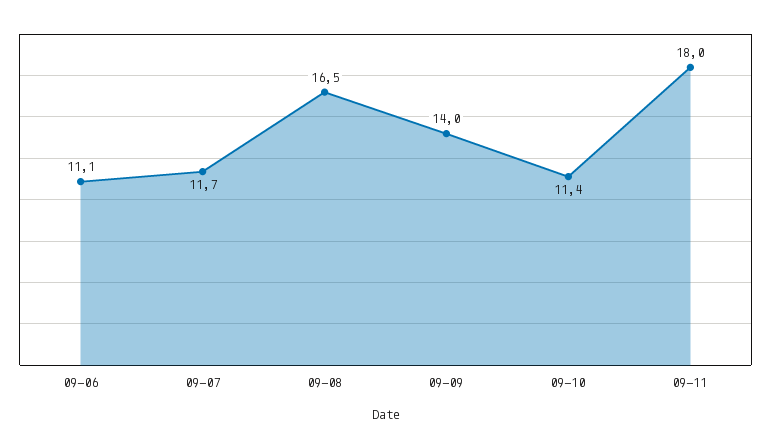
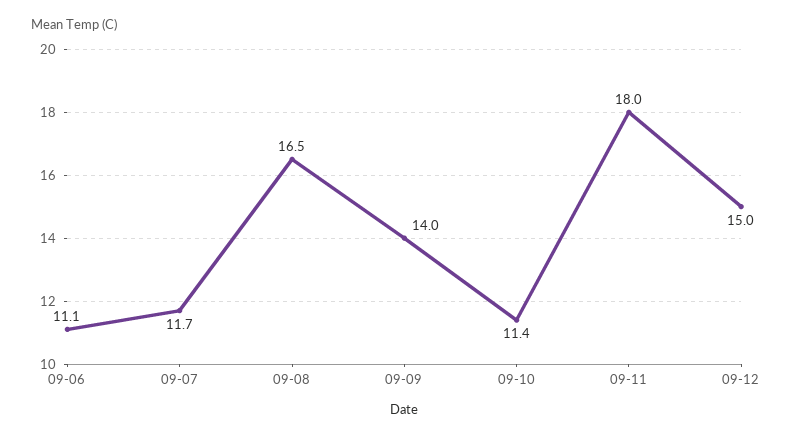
09-12: none -> 15

